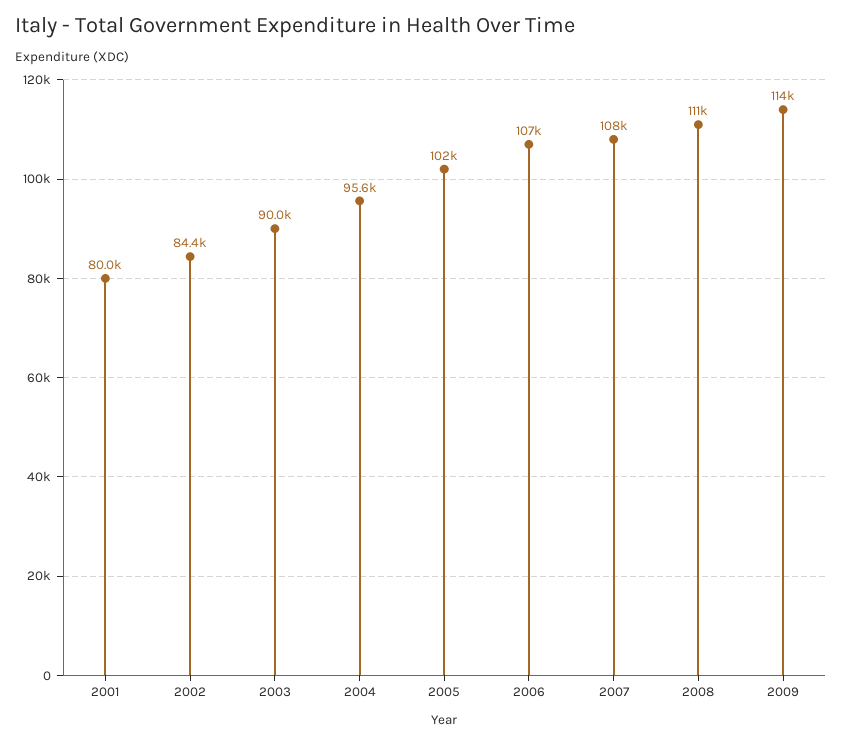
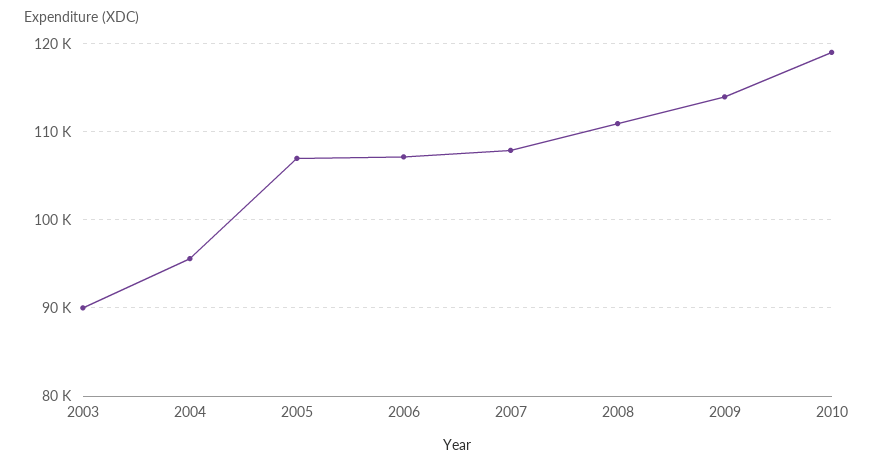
2001: 80000 -> none
2002: 84400 -> none
2005: 102000 -> 107000
2010: none -> 119000

